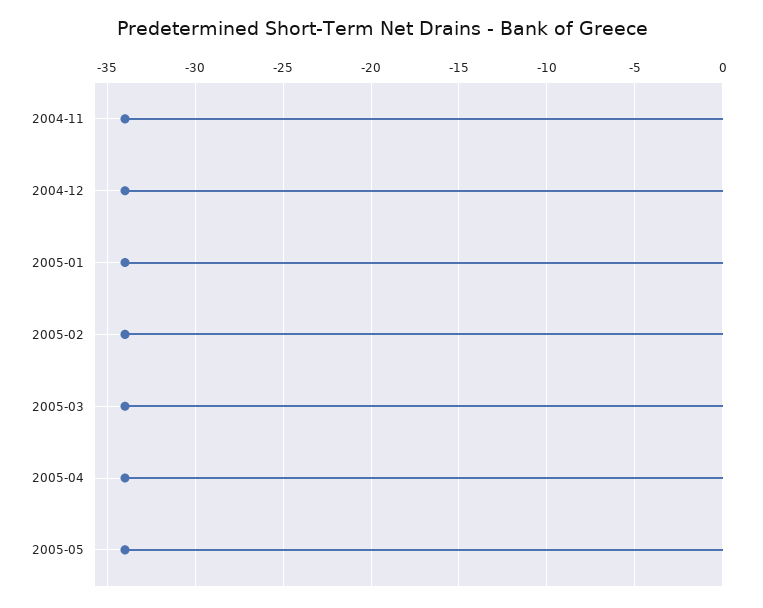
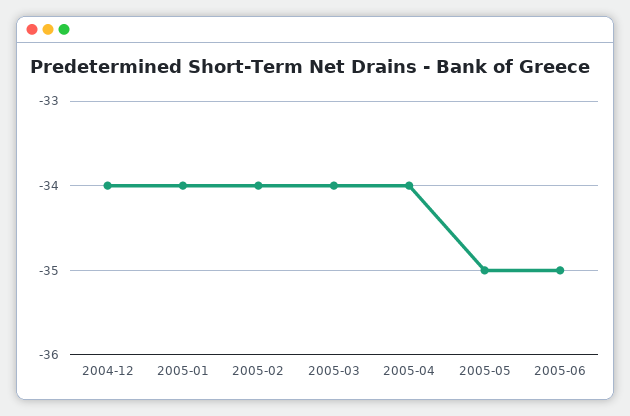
2004-11: -34 -> none
2005-05: -34 -> -35
2005-06: none -> -35

